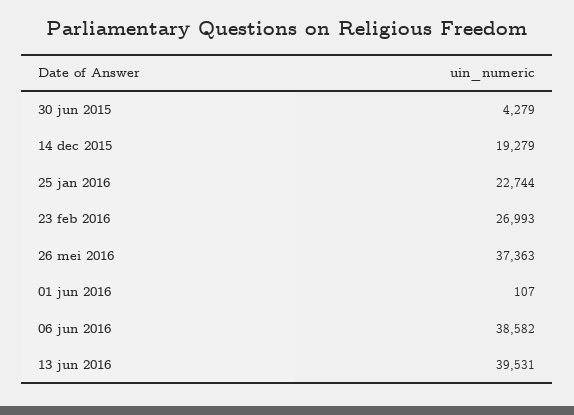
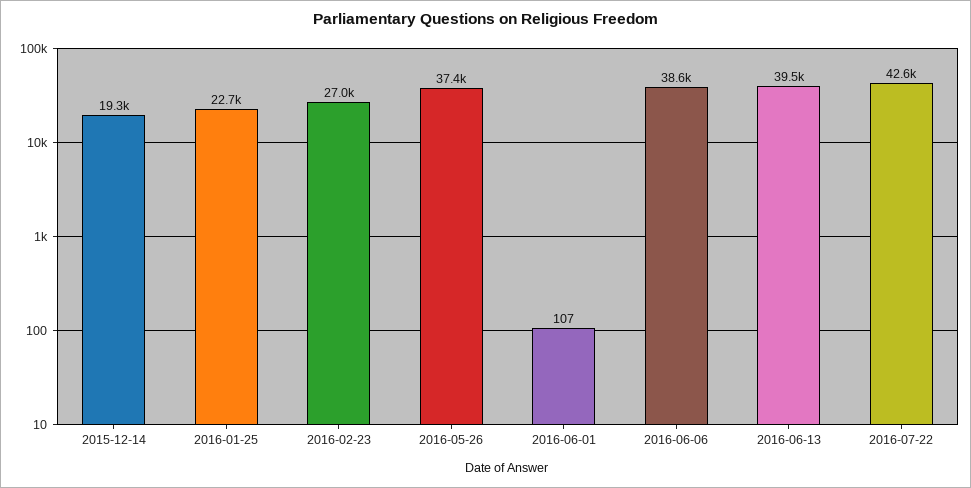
30 jun 2015: 4279 -> none
2016-07-22: none -> 42600

